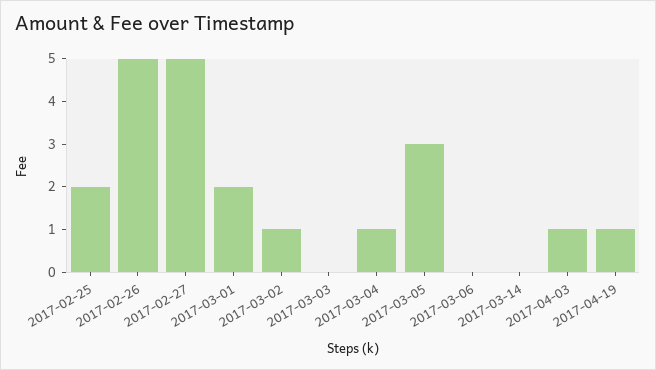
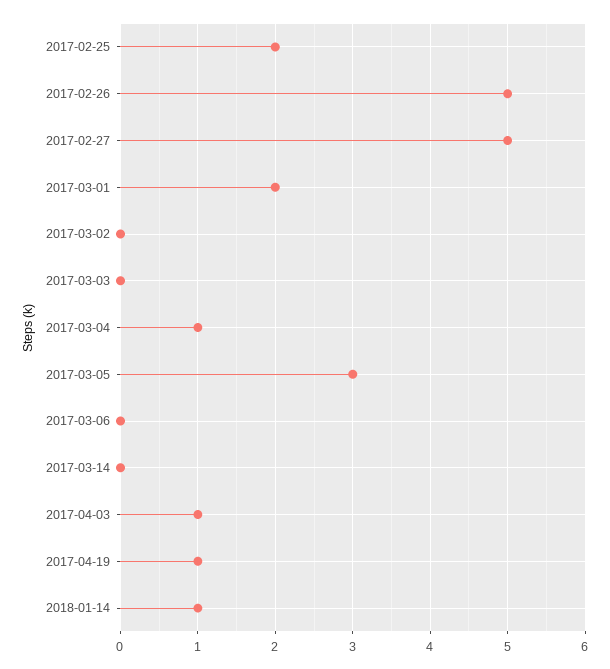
2017-03-02: 1 -> 0
2018-01-14: none -> 1

